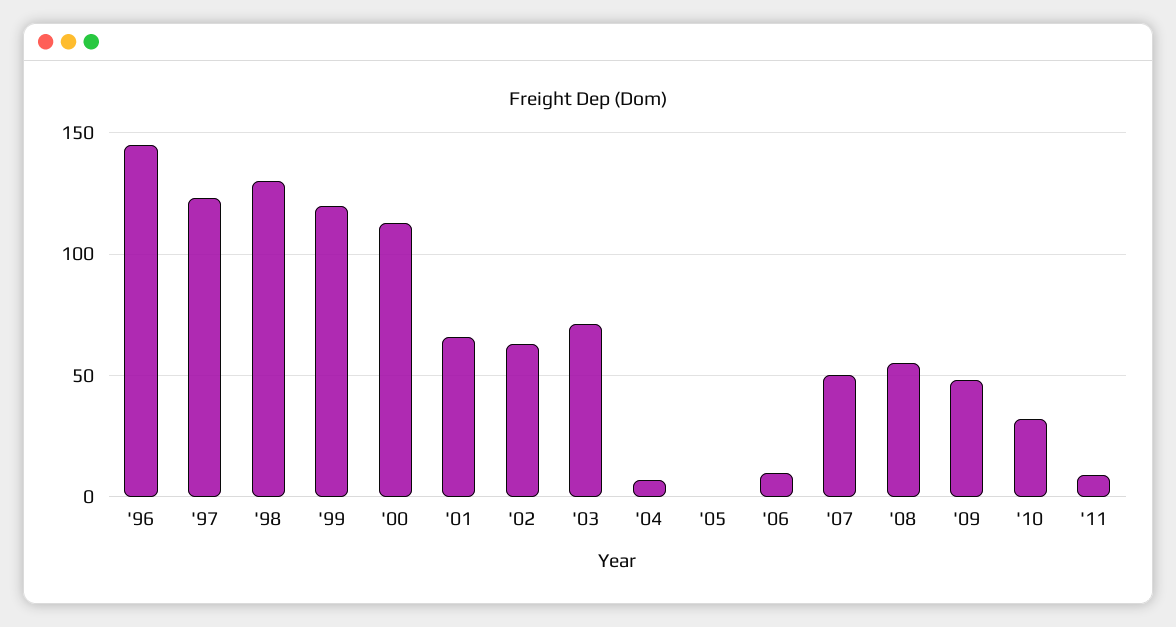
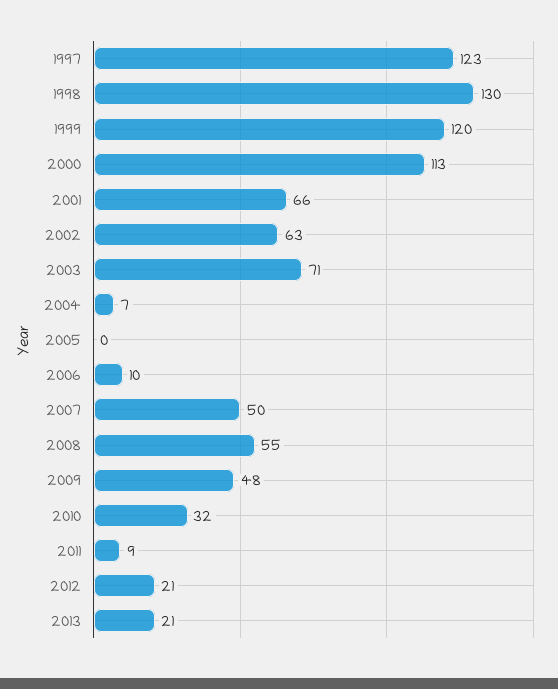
'96: 145 -> none
2012: none -> 21
2013: none -> 21

